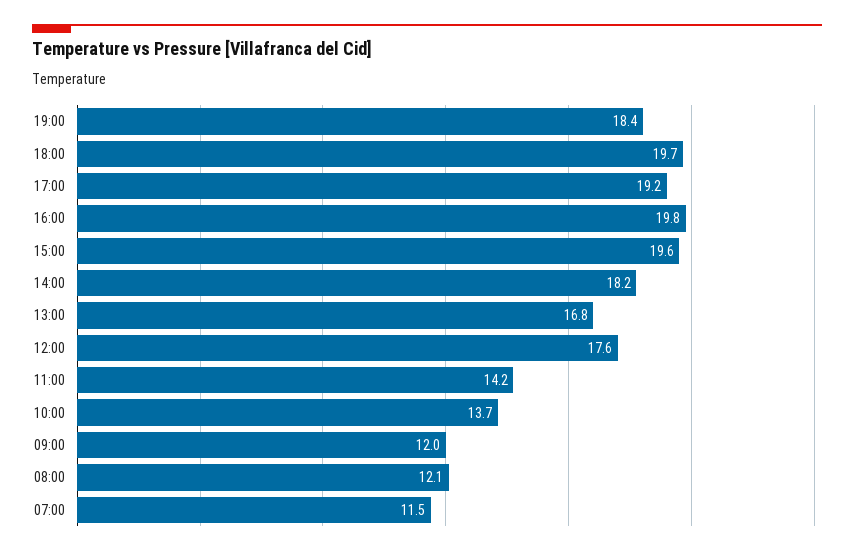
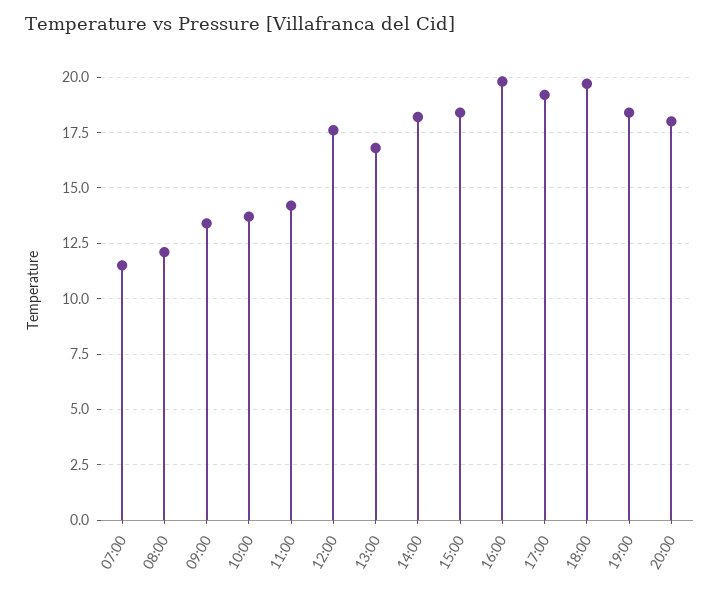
15:00: 19.6 -> 18.5
09:00: 12 -> 13.5
20:00: none -> 18

